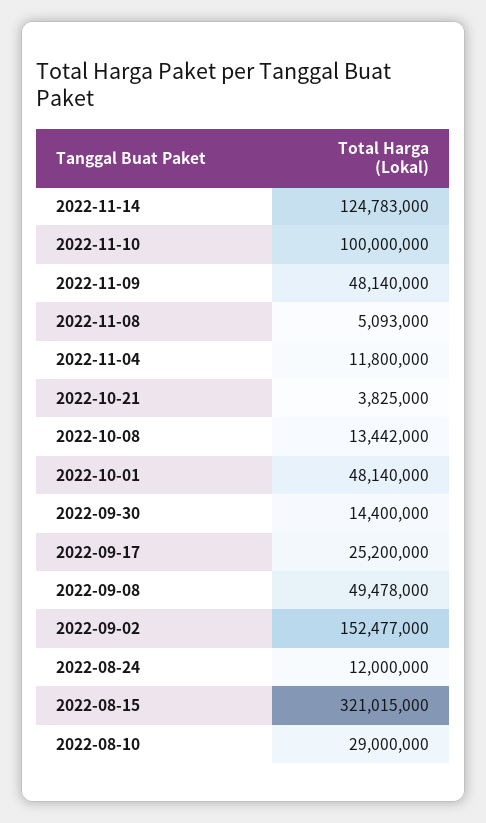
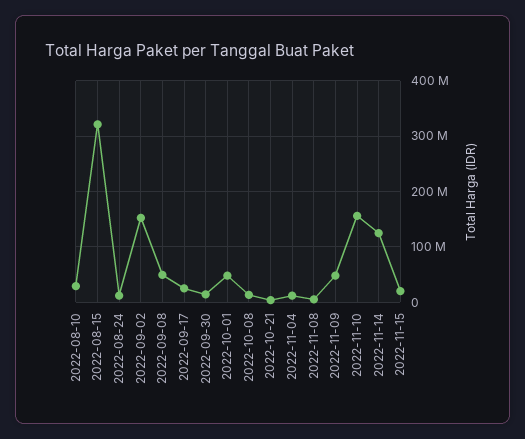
2022-11-10: 100000000 -> 160000000
2022-11-15: none -> 20000000

